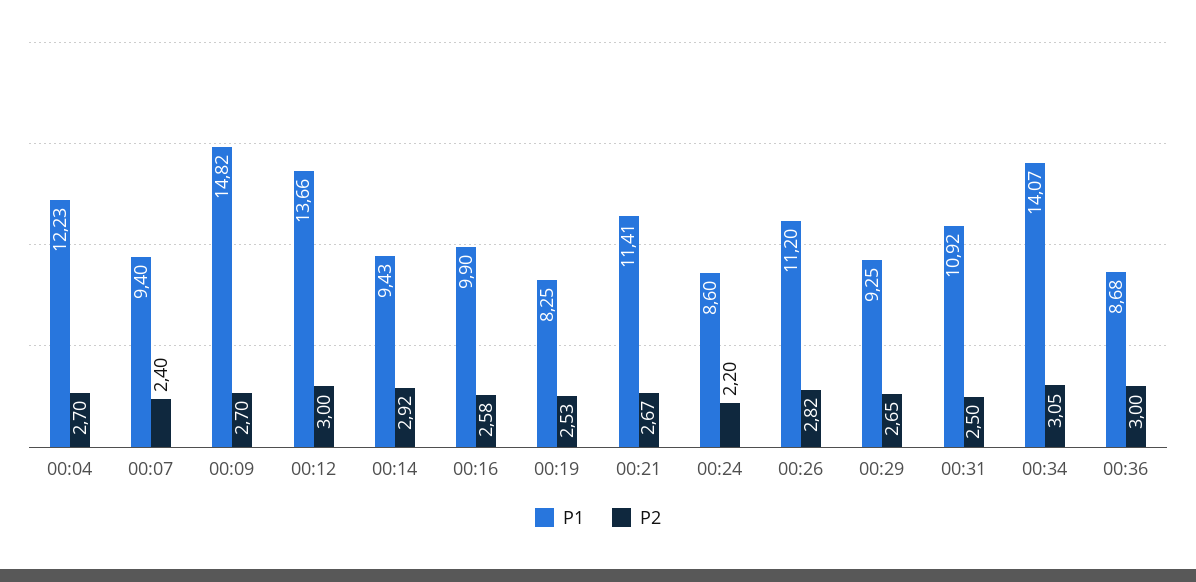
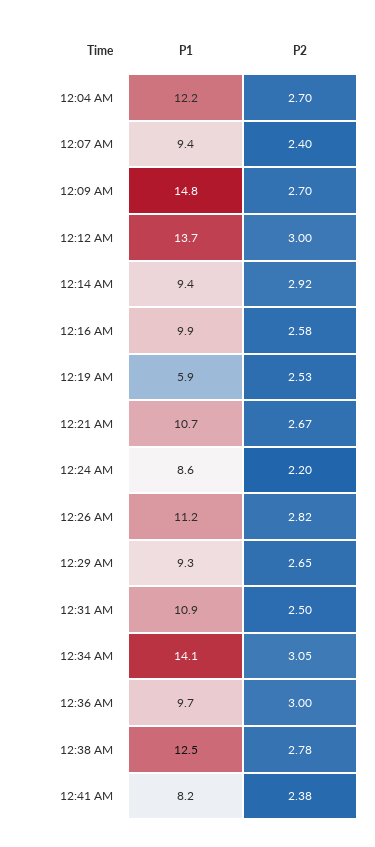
P1, 00:19: 8.25 -> 5.9
P1, 00:21: 11.41 -> 10.7
P1, 00:36: 8.68 -> 9.7
P1, 12:38 AM: none -> 12.5
P2, 12:38 AM: none -> 2.78
P1, 12:41 AM: none -> 8.2
P2, 12:41 AM: none -> 2.38

